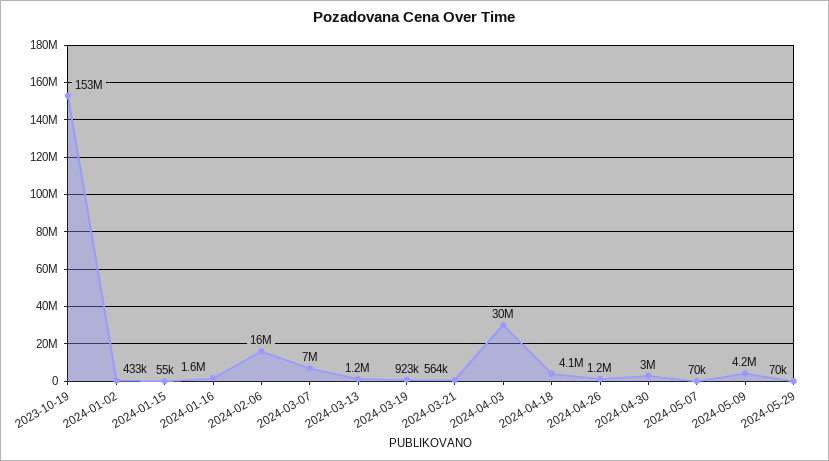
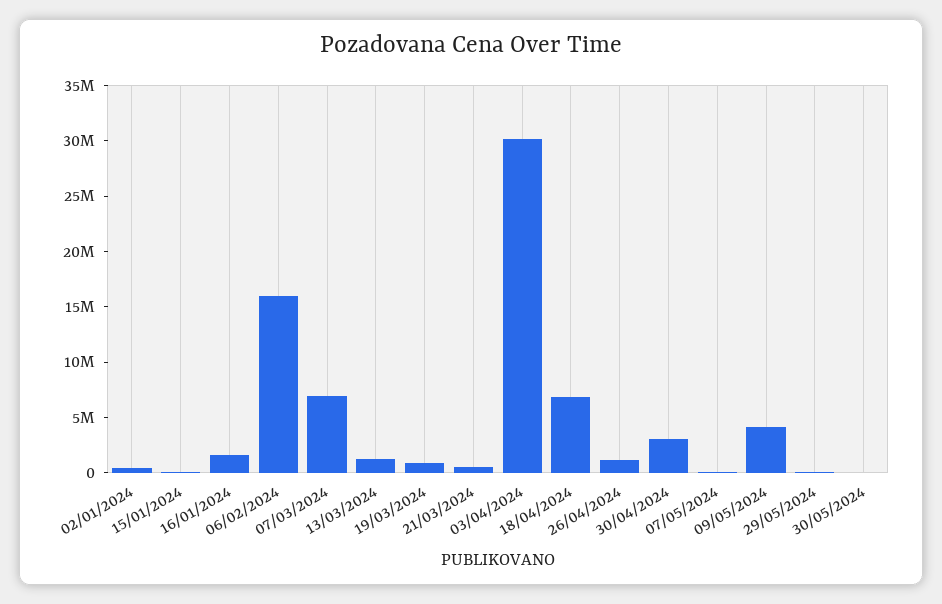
2023-10-19: 153000000 -> none
2024-04-18: 4100000 -> 7000000
30/05/2024: none -> 0

